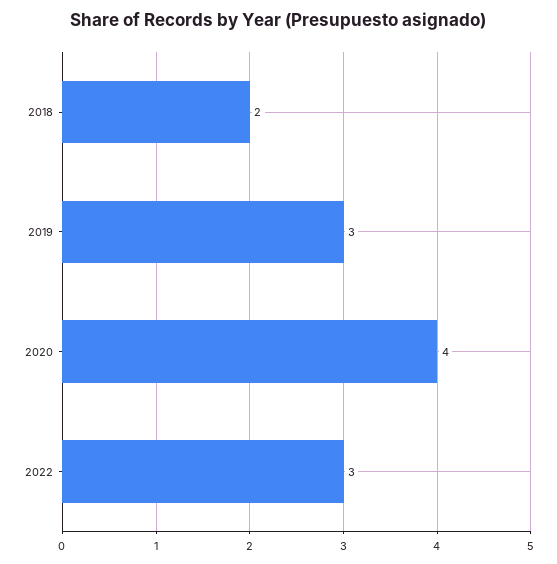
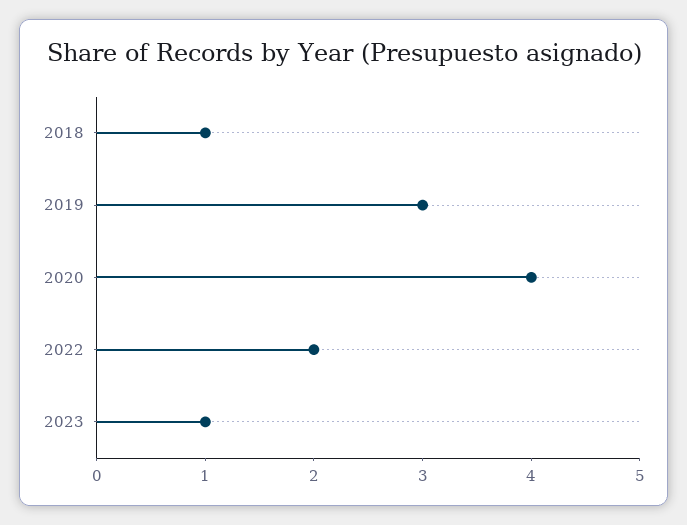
2018: 2 -> 1
2022: 3 -> 2
2023: none -> 1

